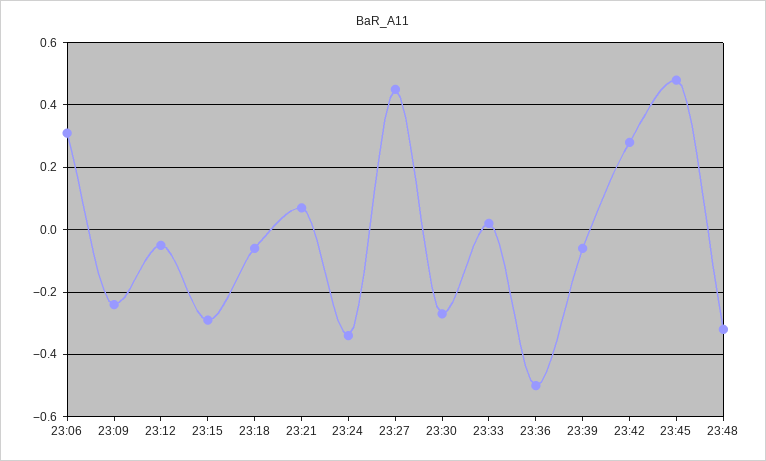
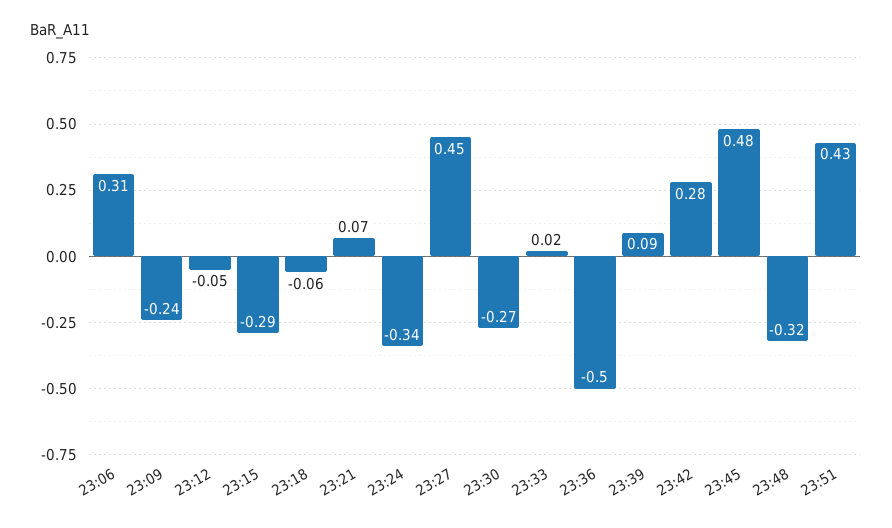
23:39: -0.05 -> 0.09
23:51: none -> 0.43

